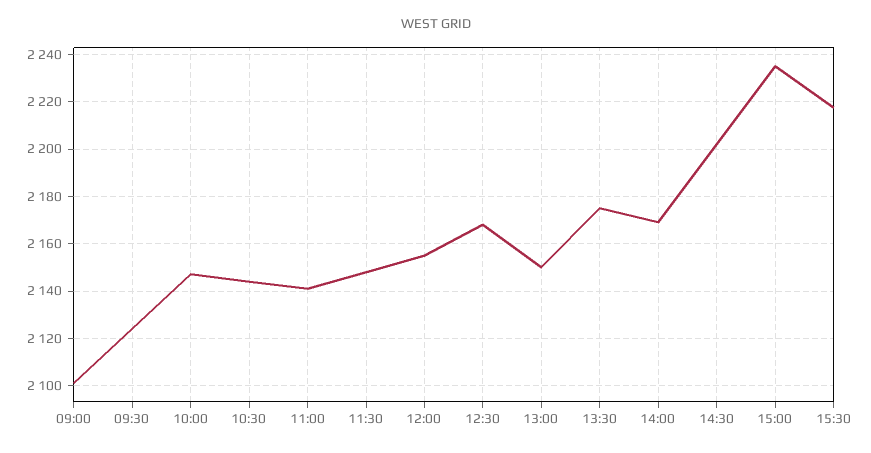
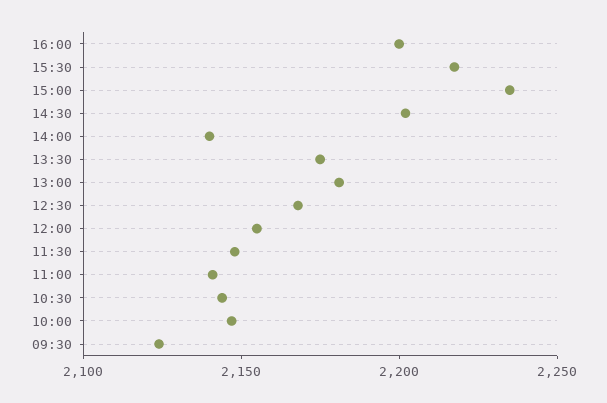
09:00: 2100 -> none
13:00: 2150 -> 2180
14:00: 2170 -> 2140
16:00: none -> 2200

